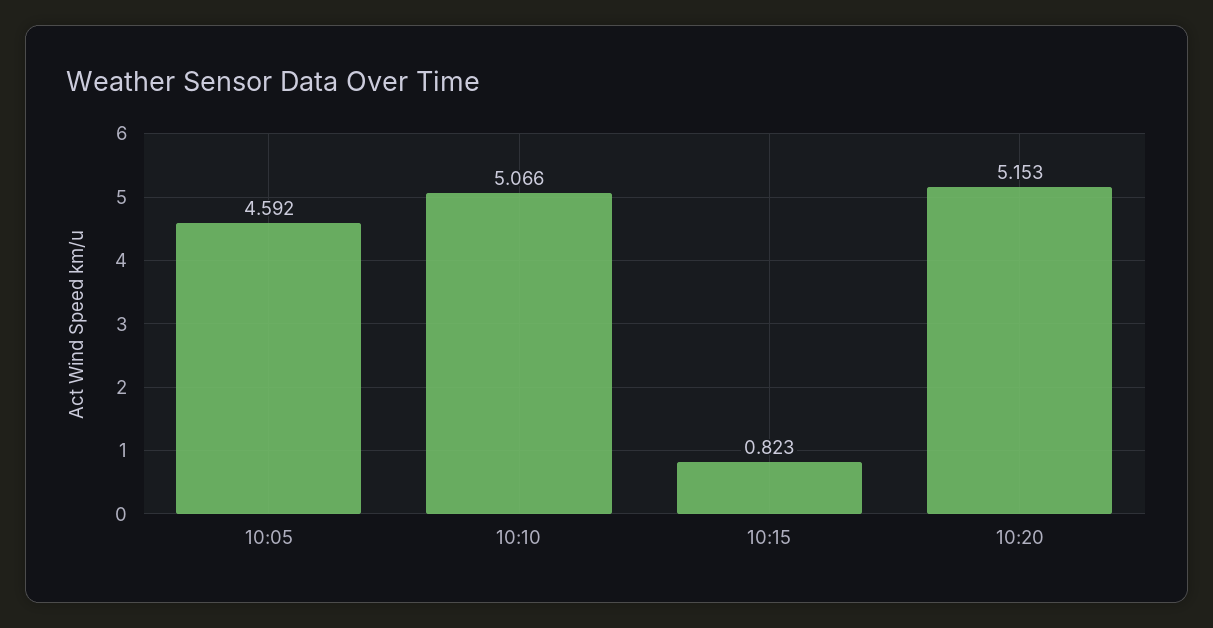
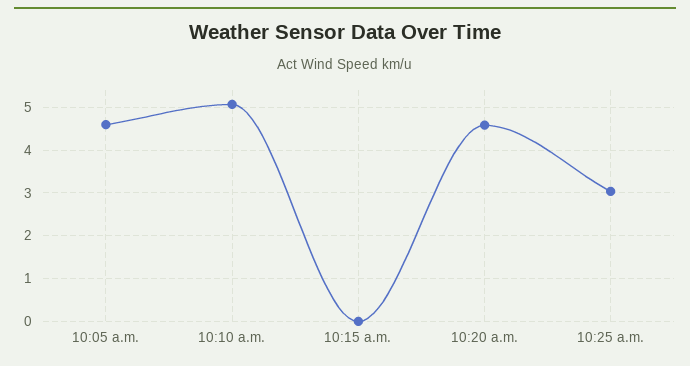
10:15: 0.823 -> 0
10:20: 5.153 -> 4.6
10:25 a.m.: none -> 3

